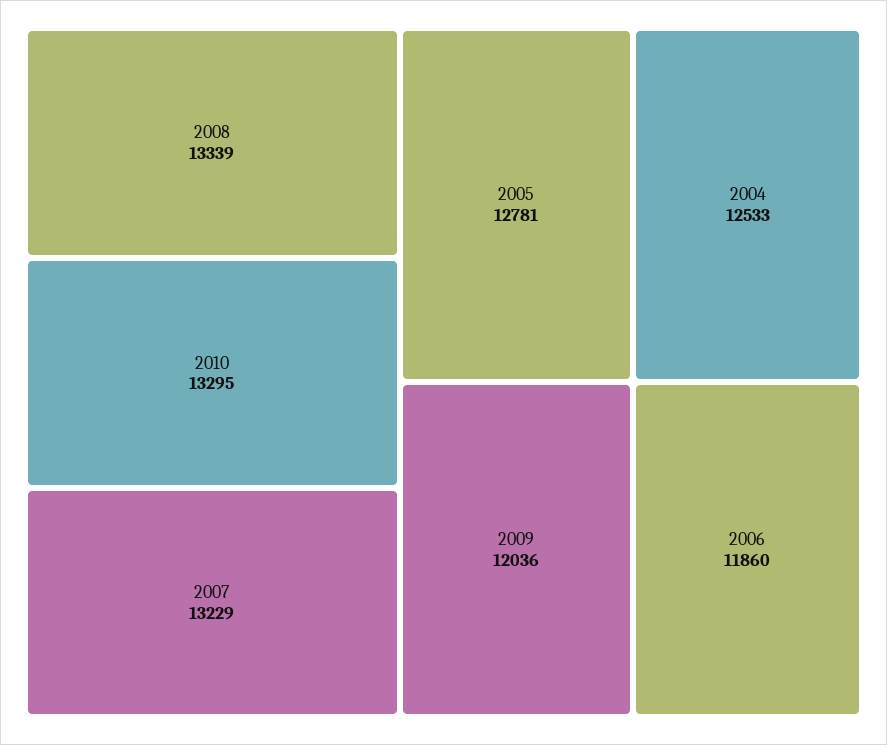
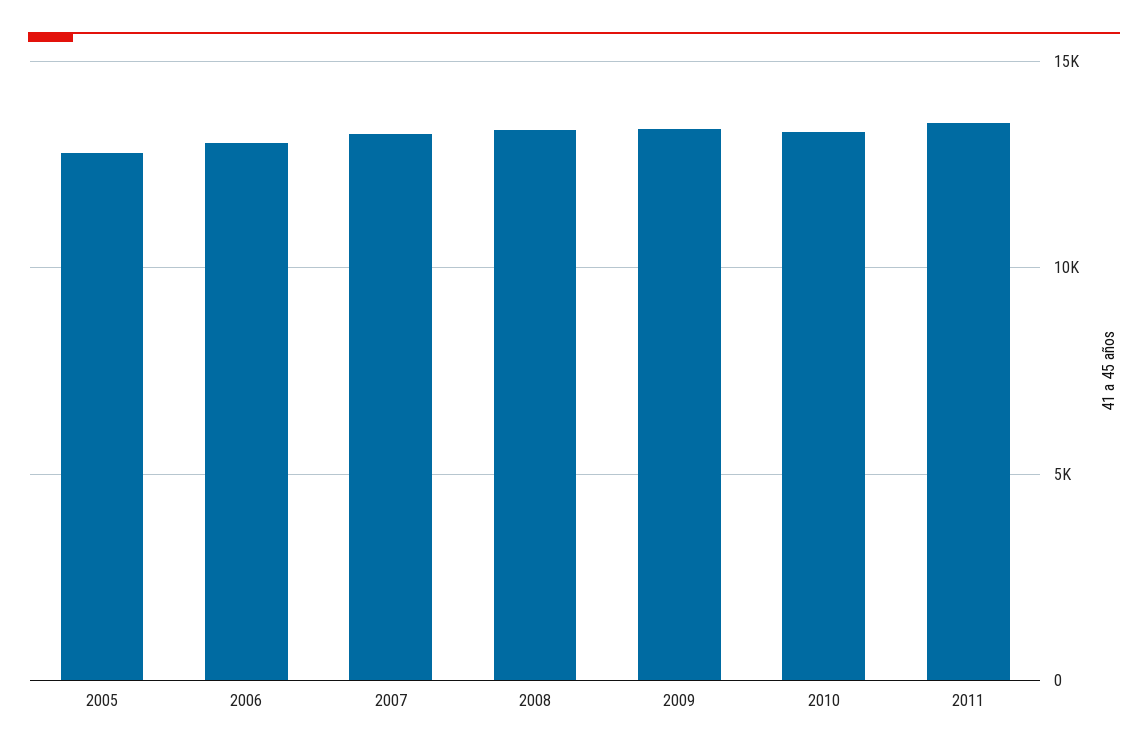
2004: 12533 -> none
2009: 12036 -> 13500
2006: 11860 -> 13000
2011: none -> 13500

